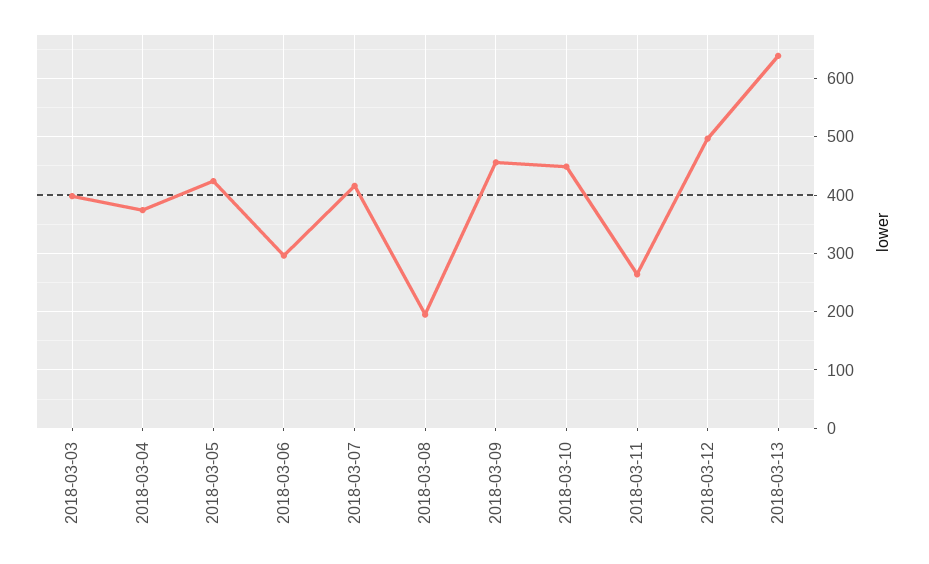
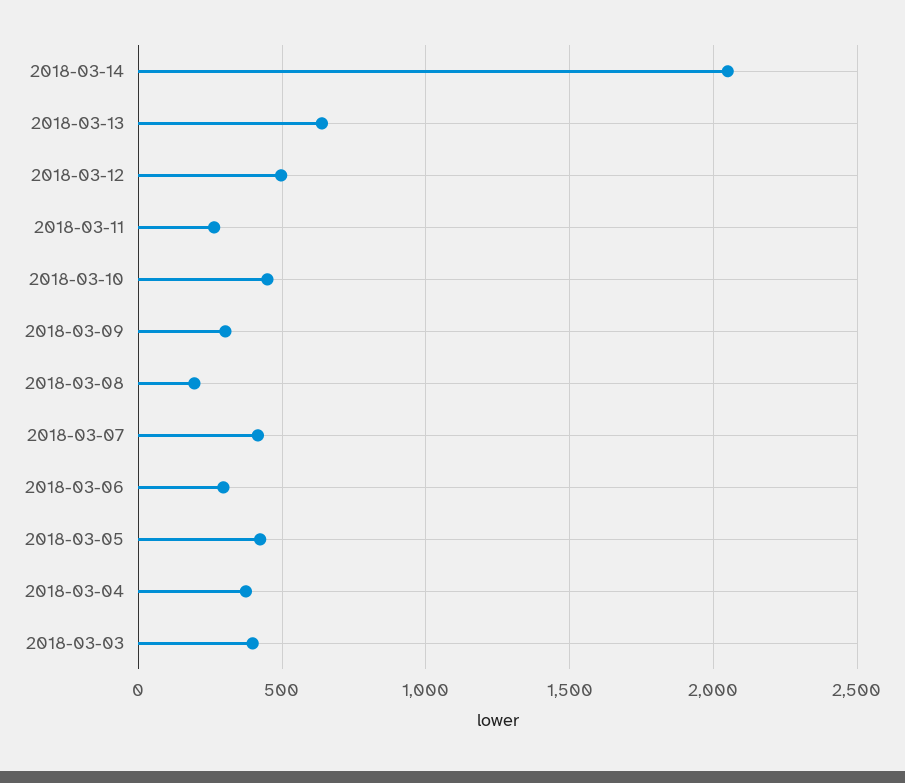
2018-03-09: 460 -> 300
2018-03-14: none -> 2050

